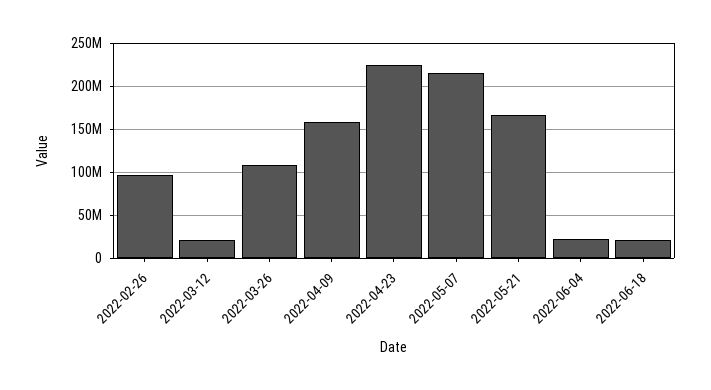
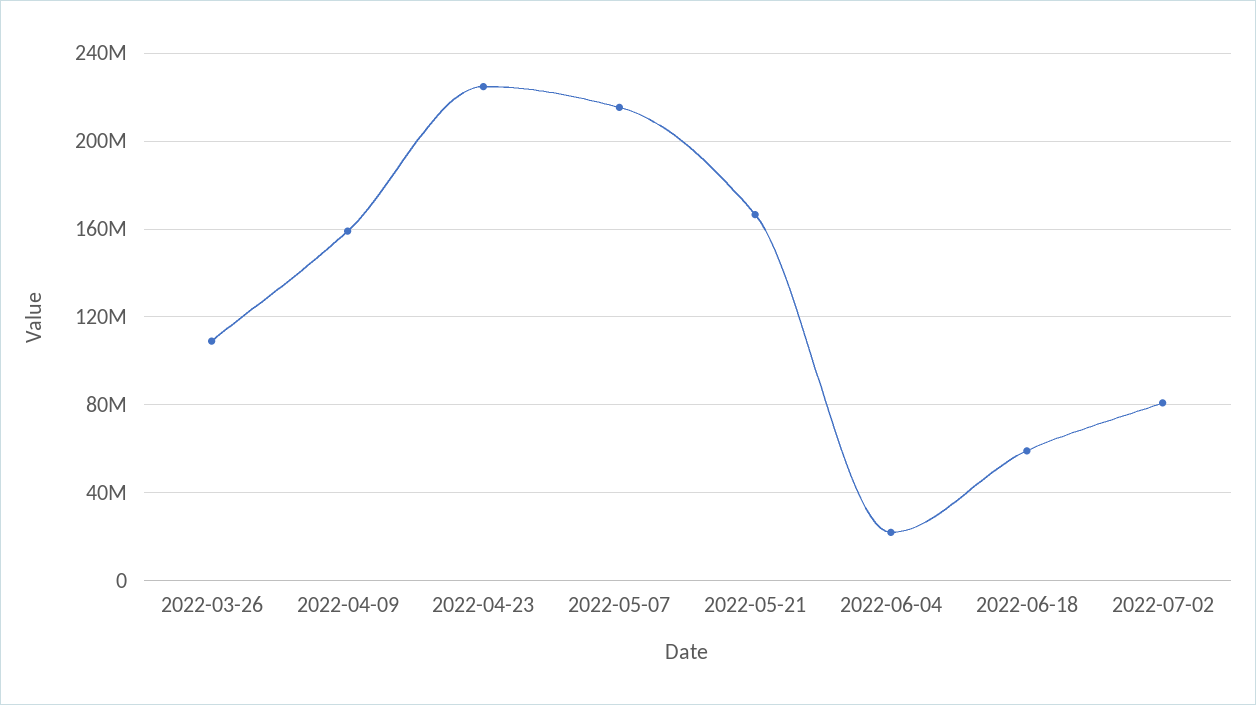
2022-02-26: 100000000 -> none
2022-03-12: 20000000 -> none
2022-06-18: 20000000 -> 60000000
2022-07-02: none -> 80000000

